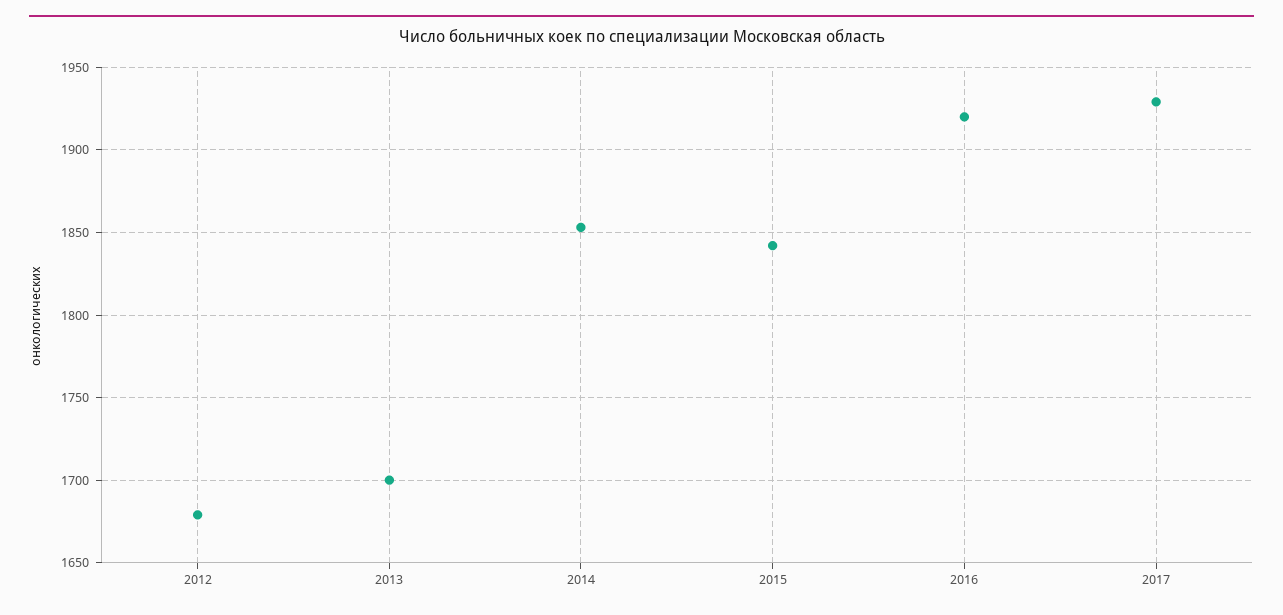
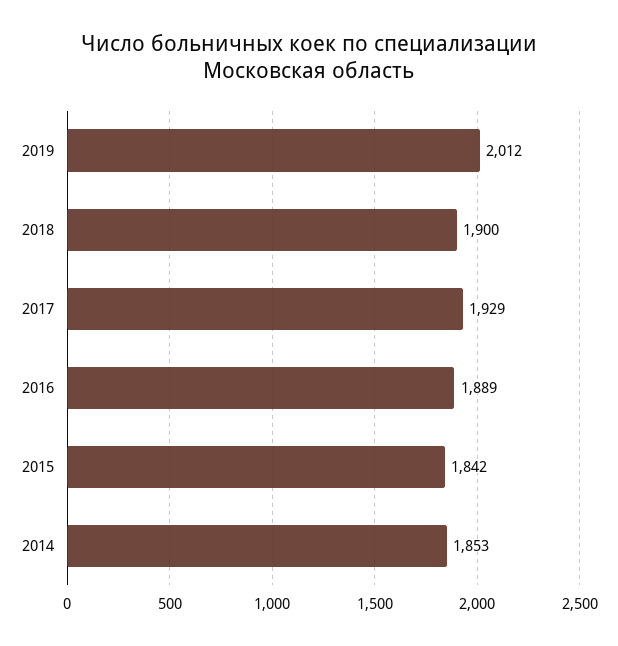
2012: 1680 -> none
2013: 1700 -> none
2016: 1920 -> 1889
2019: none -> 2012
2018: none -> 1900

